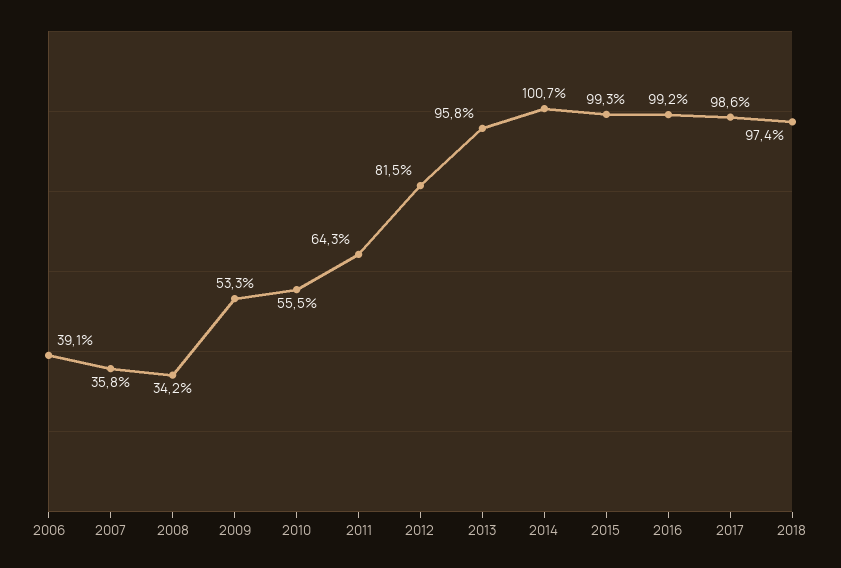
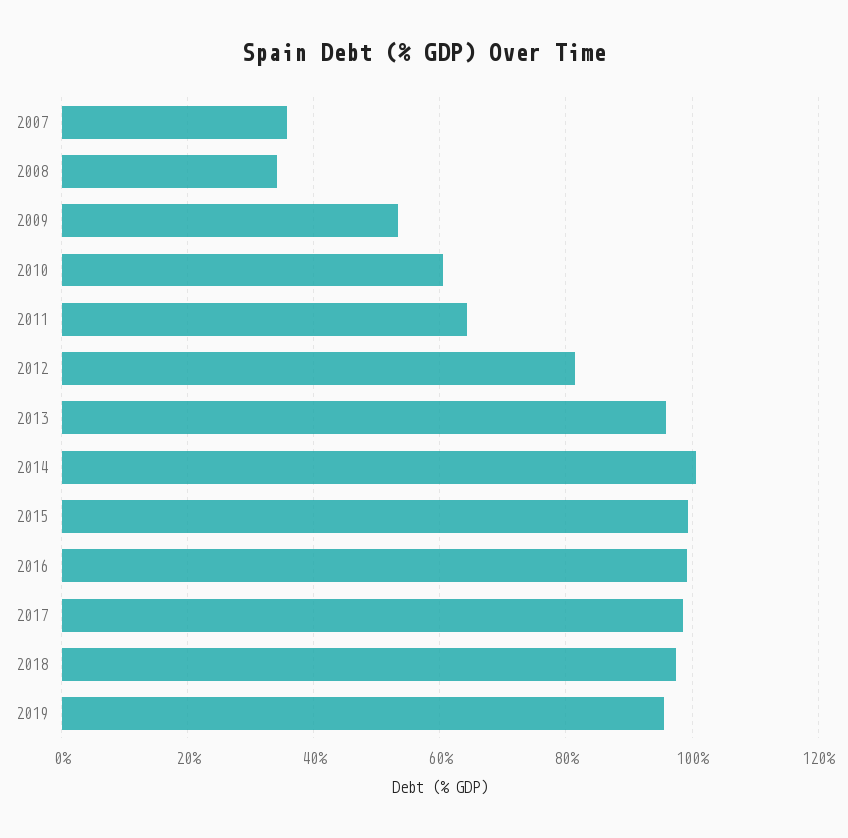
2006: 39.1 -> none
2010: 55.5 -> 60
2019: none -> 96

